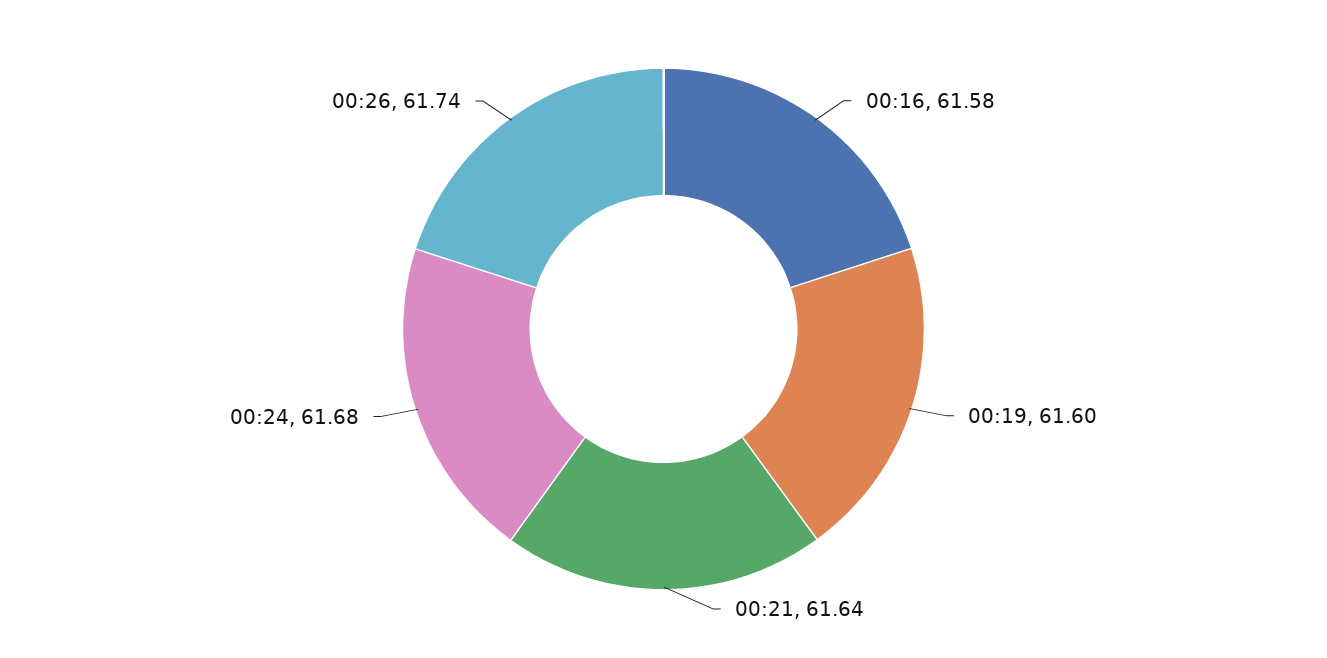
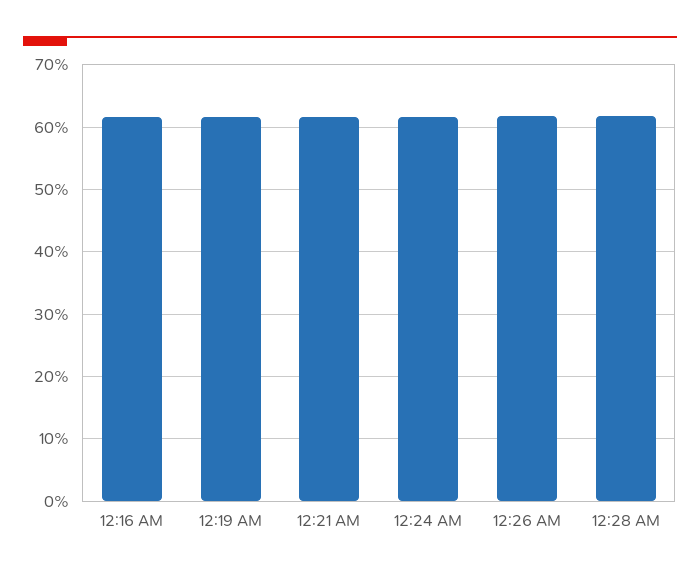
12:28 AM: none -> 62

